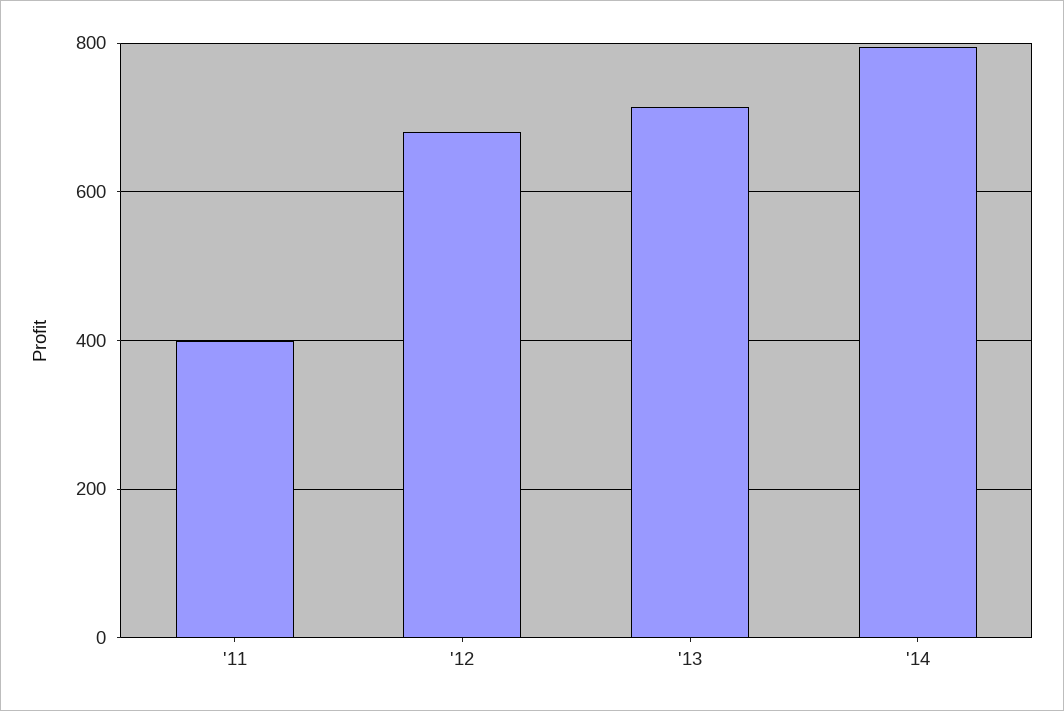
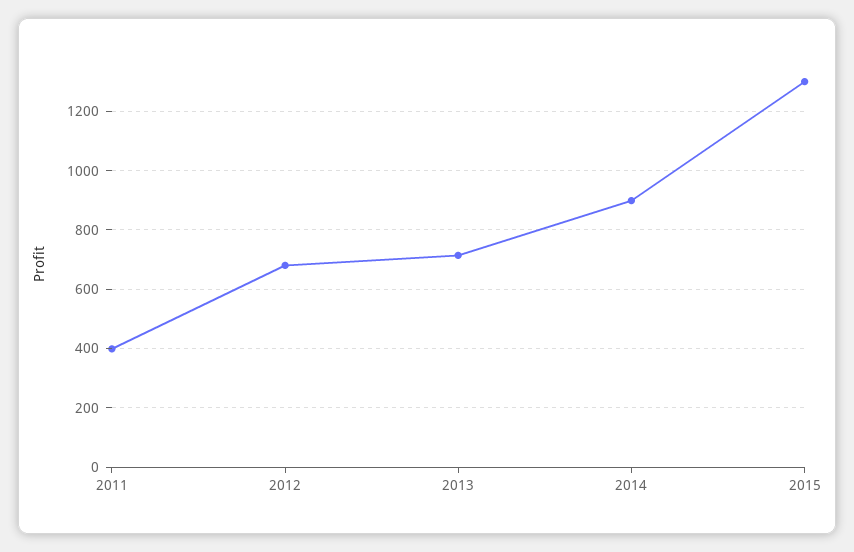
'14: 800 -> 900
2015: none -> 1300

